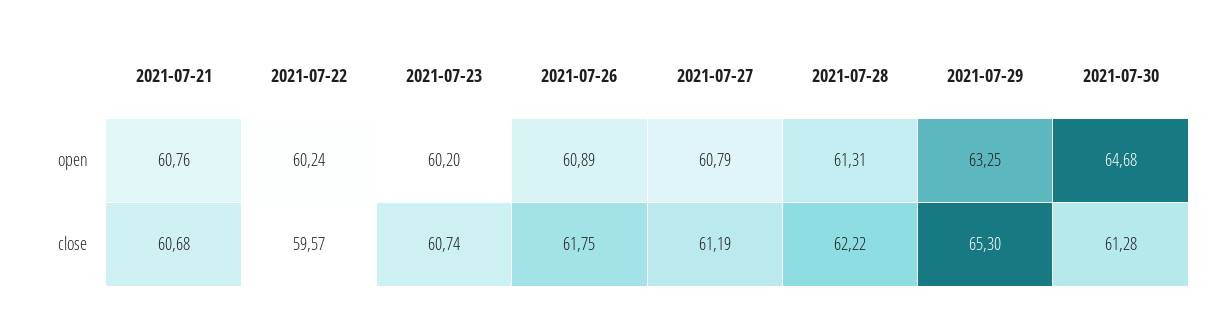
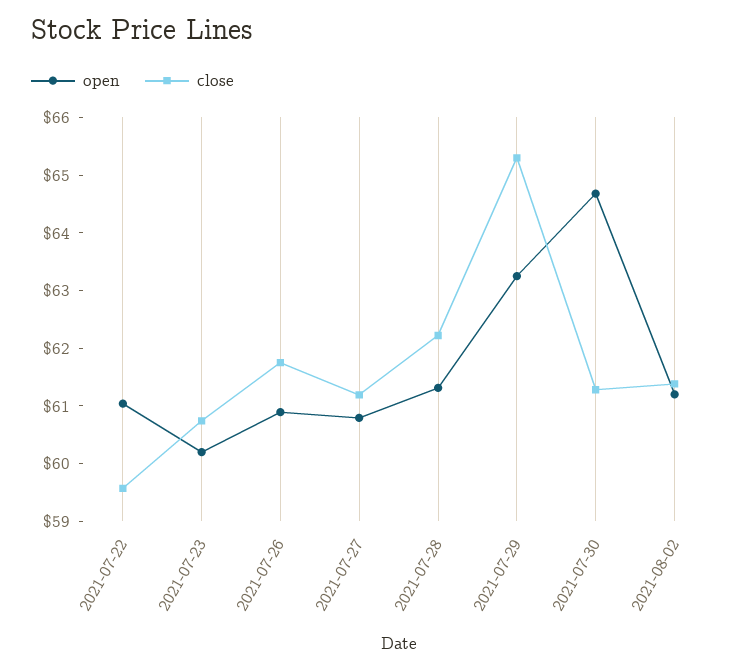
open, 2021-07-21: 60.76 -> none
open, 2021-07-22: 60.24 -> 61
close, 2021-07-21: 60.68 -> none
open, 2021-08-02: none -> 61.2
close, 2021-08-02: none -> 61.4

